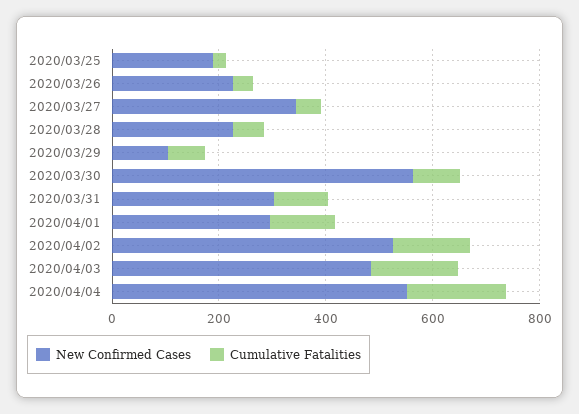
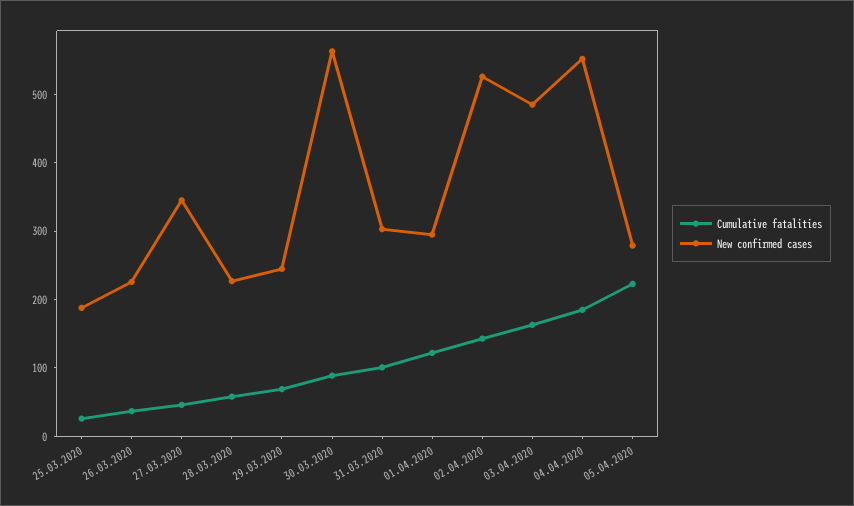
New Confirmed Cases, 2020/03/29: 100 -> 240
Cumulative Fatalities, 05.04.2020: none -> 220
New Confirmed Cases, 05.04.2020: none -> 280

